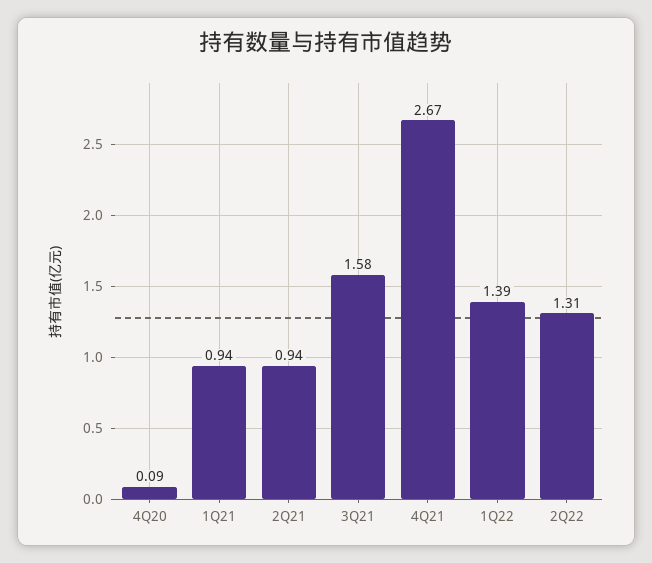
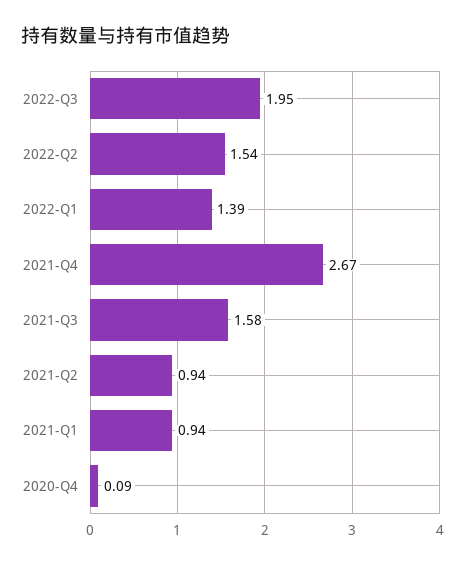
2Q22: 1.31 -> 1.54
2022-Q3: none -> 1.95

